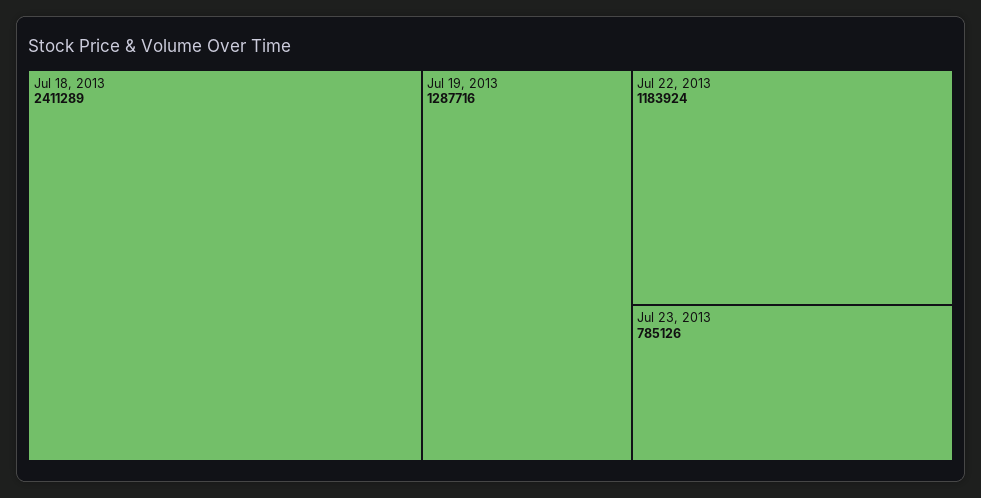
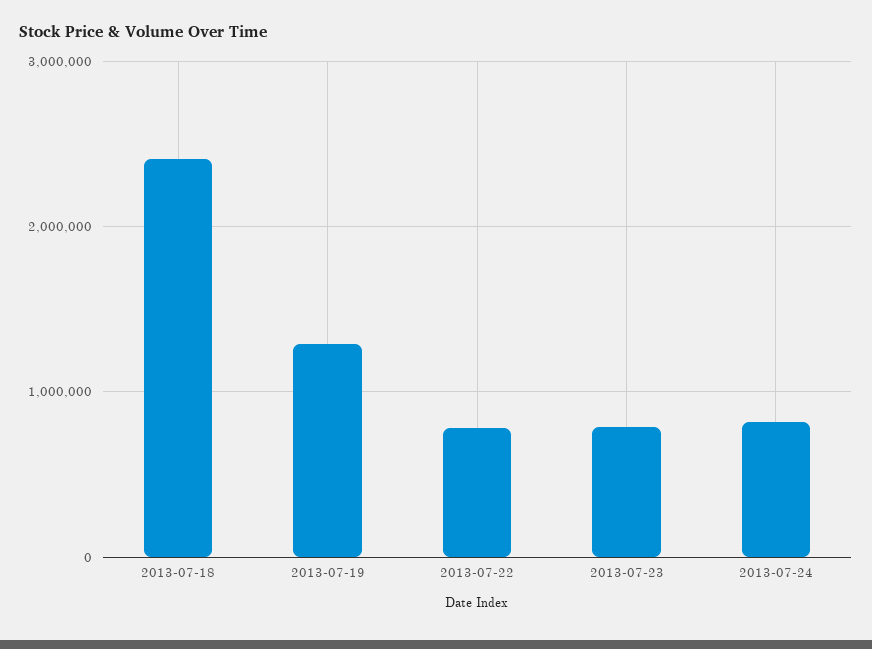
Jul 22, 2013: 1183924 -> 800000
2013-07-24: none -> 800000

